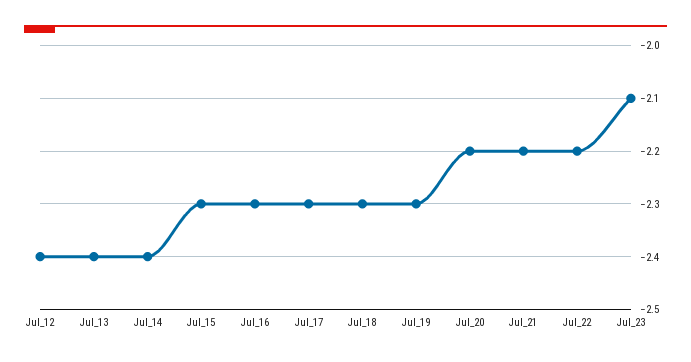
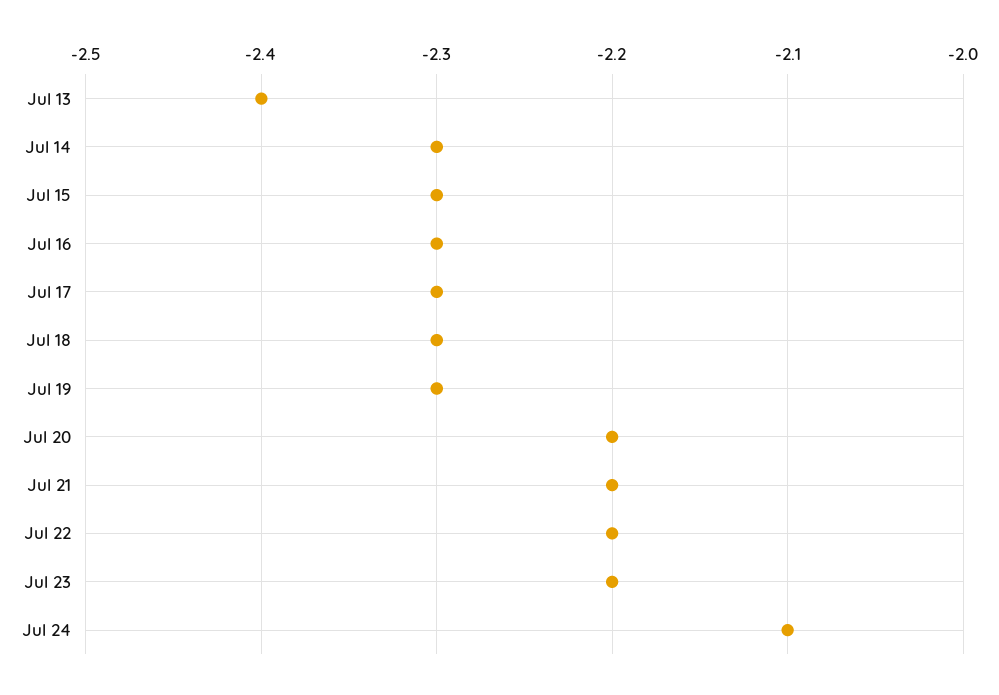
Jul_12: -2.4 -> none
Jul_14: -2.4 -> -2.3
Jul_23: -2.1 -> -2.2
Jul 24: none -> -2.1

